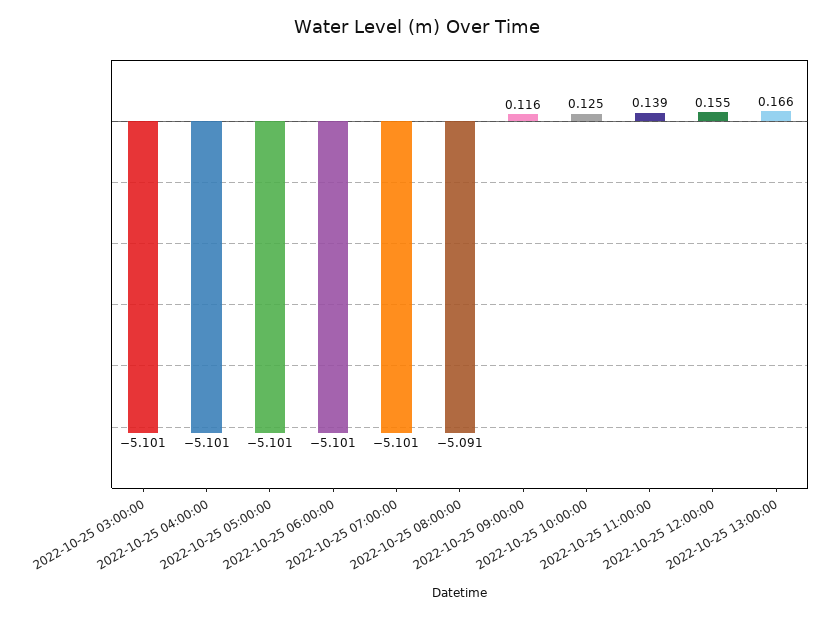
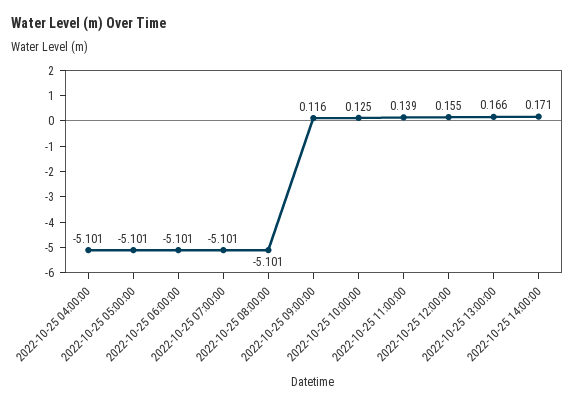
2022-10-25 03:00:00: -5.101 -> none
2022-10-25 08:00:00: -5.091 -> -5.101
2022-10-25 14:00:00: none -> 0.171

